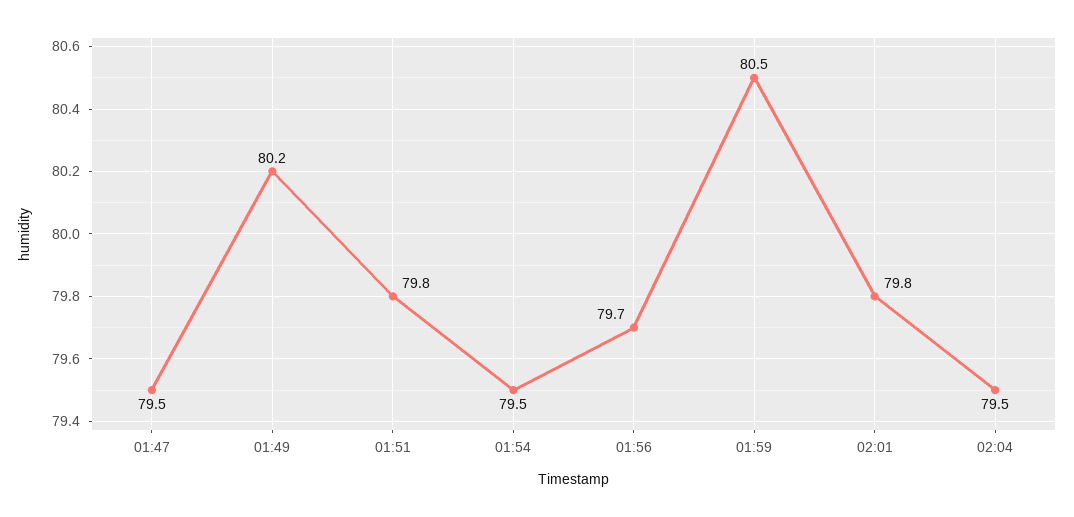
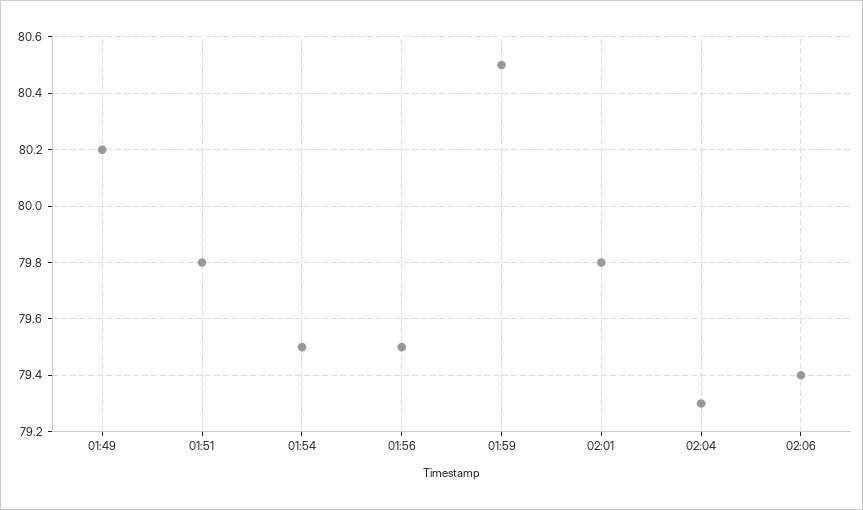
01:47: 79.5 -> none
01:56: 79.7 -> 79.5
02:04: 79.5 -> 79.3
02:06: none -> 79.4

